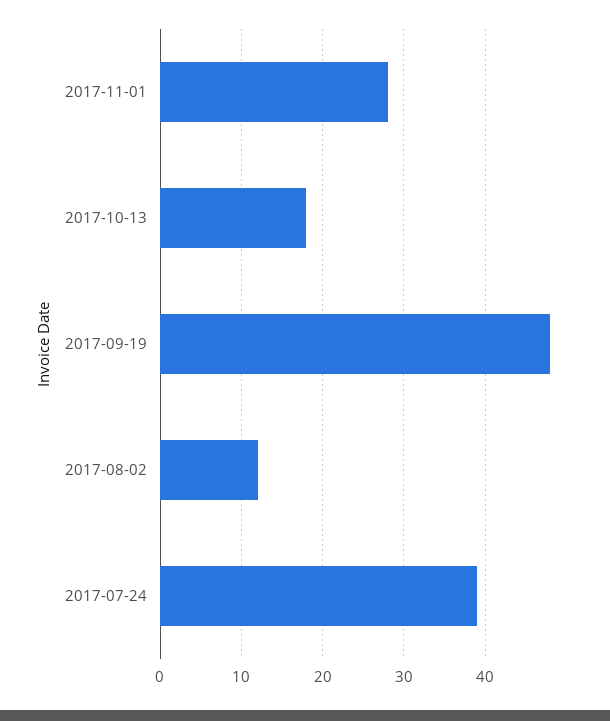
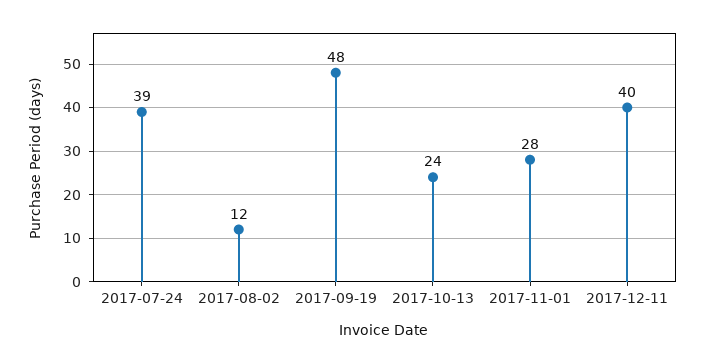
2017-10-13: 18 -> 24
2017-12-11: none -> 40

